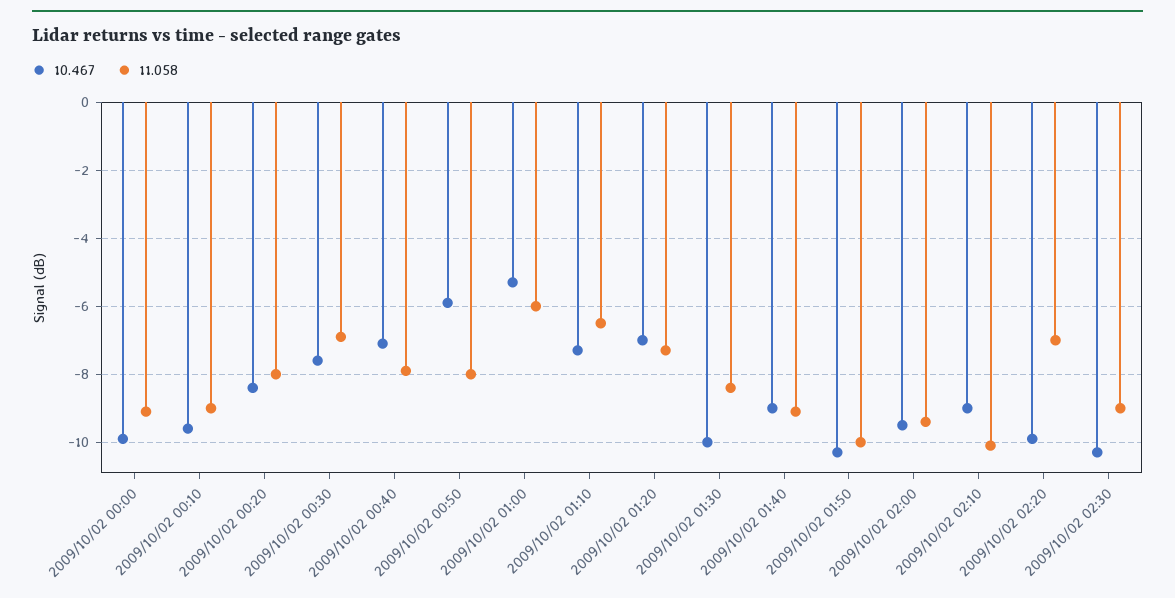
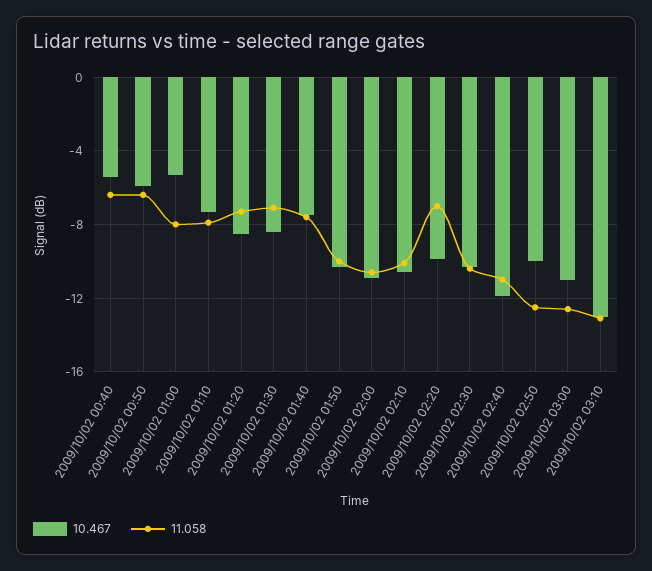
10.467, 2009/10/02 00:00: -10 -> none
11.058, 2009/10/02 00:00: -9 -> none
10.467, 2009/10/02 00:10: -9.5 -> none
11.058, 2009/10/02 00:10: -9 -> none
10.467, 2009/10/02 00:20: -8.5 -> none
11.058, 2009/10/02 00:20: -8 -> none
10.467, 2009/10/02 00:30: -7.5 -> none
11.058, 2009/10/02 00:30: -7 -> none
10.467, 2009/10/02 00:40: -7 -> -5.5
11.058, 2009/10/02 00:40: -8 -> -6.5
11.058, 2009/10/02 00:50: -8 -> -6.5
11.058, 2009/10/02 01:00: -6 -> -8
11.058, 2009/10/02 01:10: -6.5 -> -8
10.467, 2009/10/02 01:20: -7 -> -8.5
10.467, 2009/10/02 01:30: -10 -> -8.5
11.058, 2009/10/02 01:30: -8.5 -> -7
10.467, 2009/10/02 01:40: -9 -> -7.5
11.058, 2009/10/02 01:40: -9 -> -7.5
10.467, 2009/10/02 02:00: -9.5 -> -11
11.058, 2009/10/02 02:00: -9.5 -> -10.5
10.467, 2009/10/02 02:10: -9 -> -10.5
11.058, 2009/10/02 02:30: -9 -> -10.5
10.467, 2009/10/02 02:40: none -> -12
11.058, 2009/10/02 02:40: none -> -11
10.467, 2009/10/02 02:50: none -> -10
11.058, 2009/10/02 02:50: none -> -12.5
10.467, 2009/10/02 03:00: none -> -11
11.058, 2009/10/02 03:00: none -> -12.5
10.467, 2009/10/02 03:10: none -> -13
11.058, 2009/10/02 03:10: none -> -13

